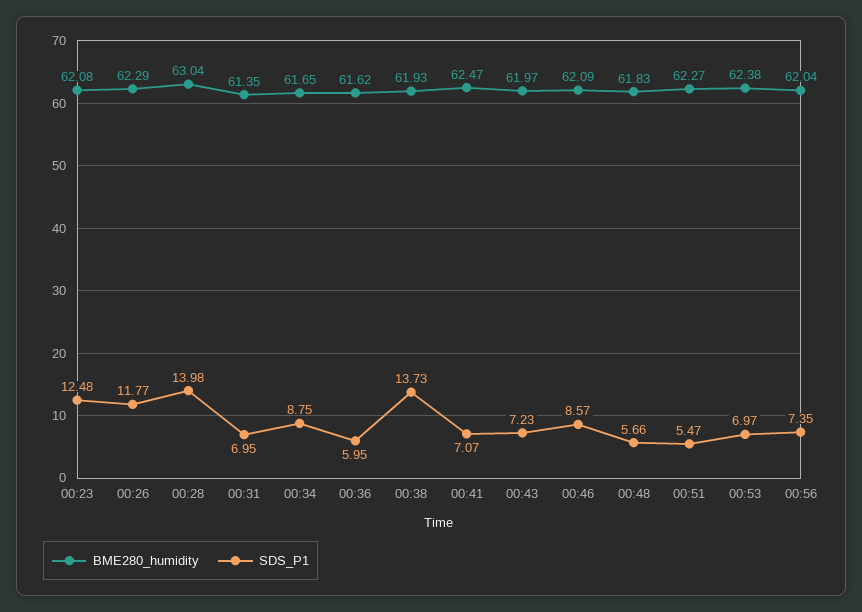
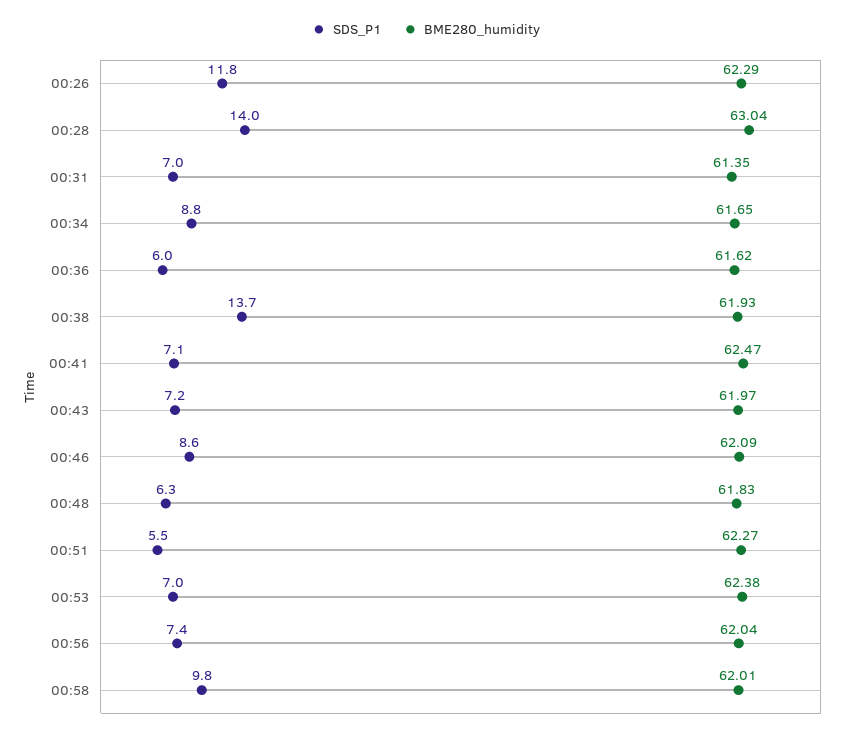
BME280_humidity, 00:23: 62.08 -> none
SDS_P1, 00:23: 12.48 -> none
SDS_P1, 00:48: 5.66 -> 6.3
SDS_P1, 00:58: none -> 9.8
BME280_humidity, 00:58: none -> 62.01

